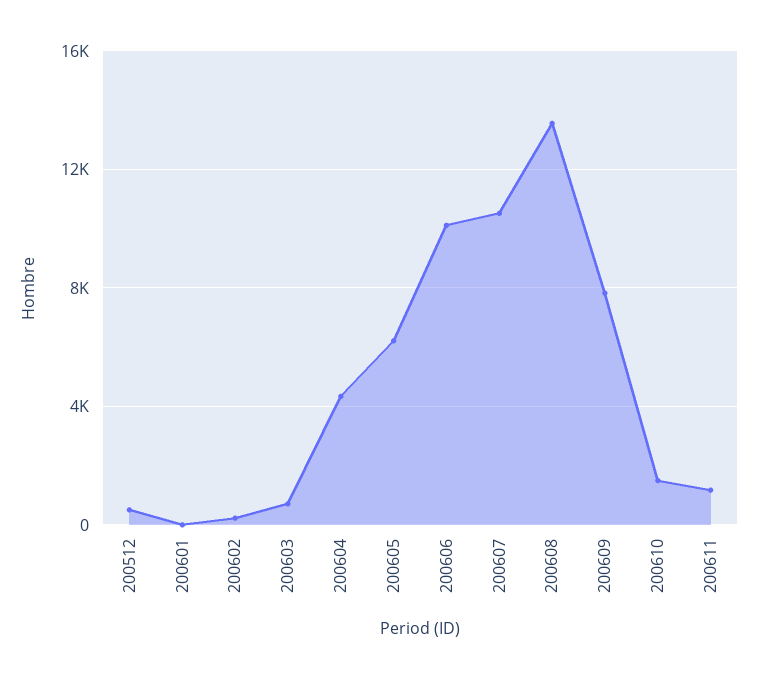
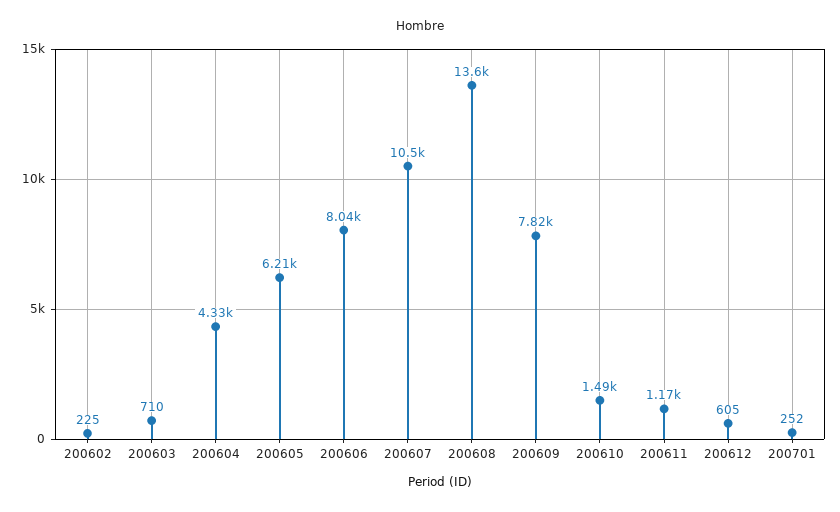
200512: 500 -> none
200601: 0 -> none
200606: 10000 -> 8040
200612: none -> 605
200701: none -> 252

